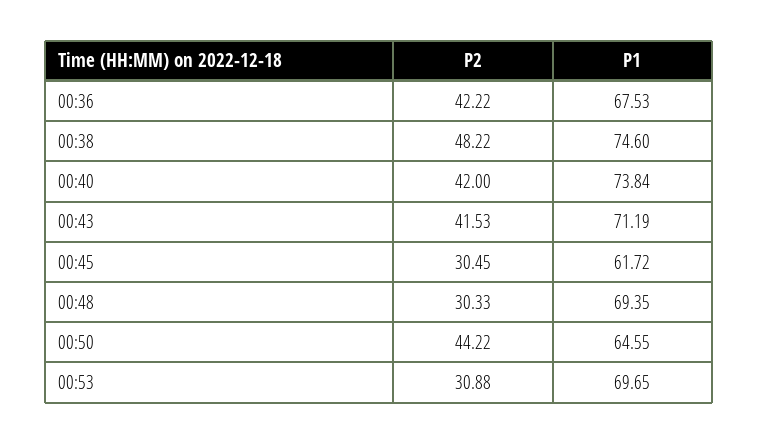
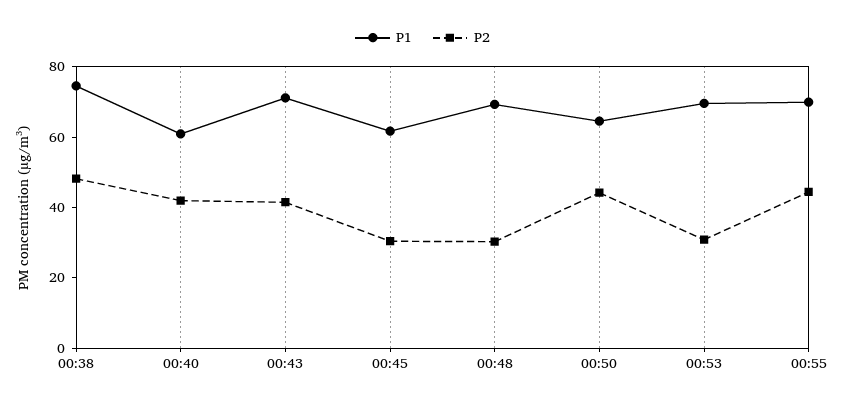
P2, 00:36: 42.22 -> none
P1, 00:36: 67.53 -> none
P1, 00:40: 73.84 -> 60
P1, 00:55: none -> 70
P2, 00:55: none -> 45

